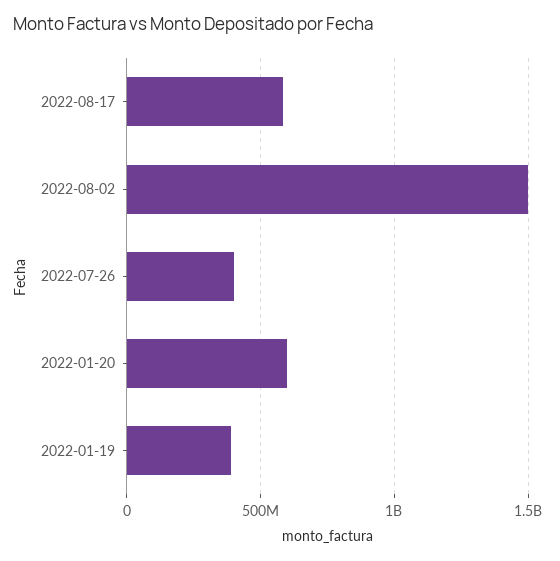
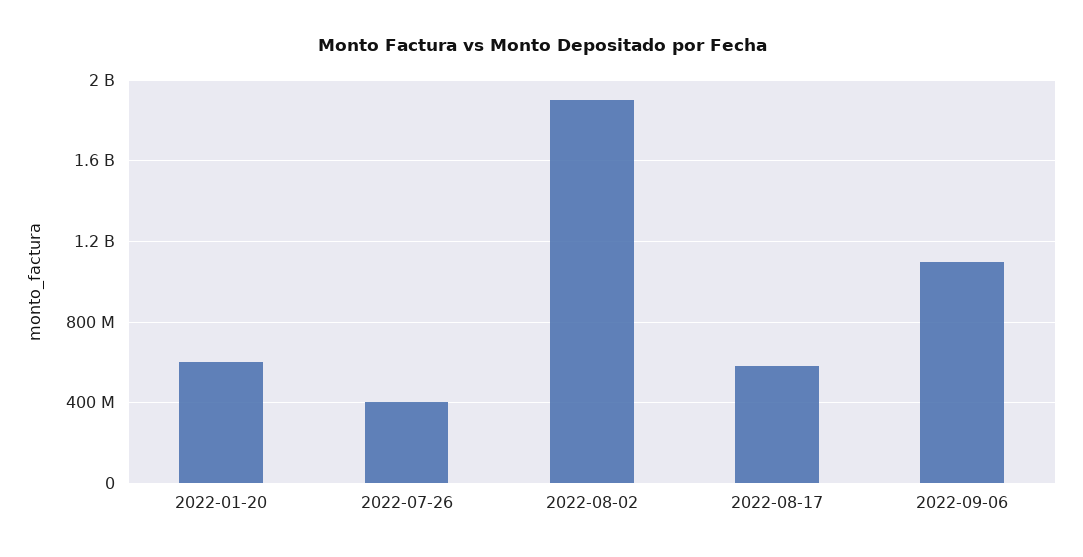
2022-08-02: 1500000000 -> 1900000000
2022-01-19: 400000000 -> none
2022-09-06: none -> 1100000000

